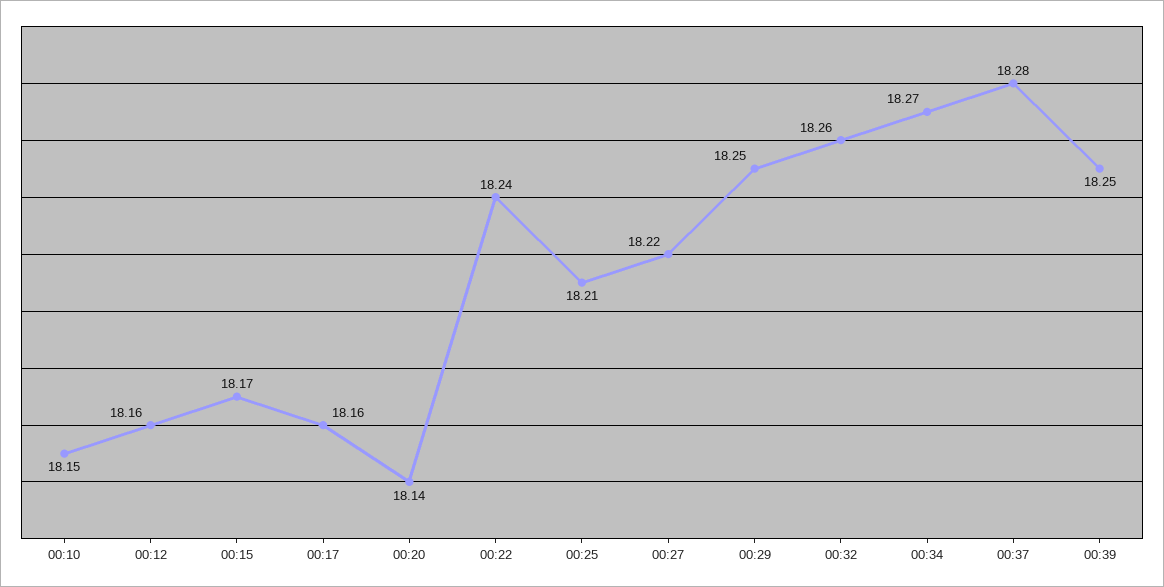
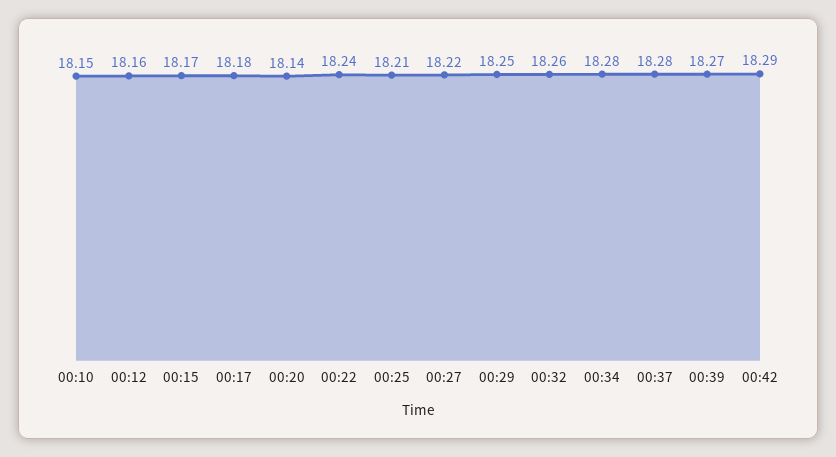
00:17: 18.16 -> 18.18
00:34: 18.27 -> 18.28
00:39: 18.25 -> 18.27
00:42: none -> 18.29

